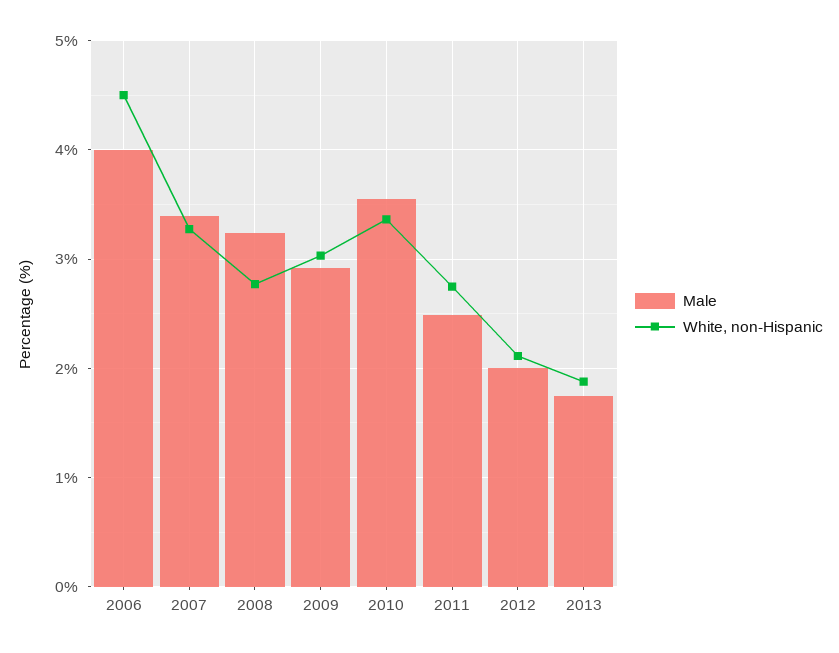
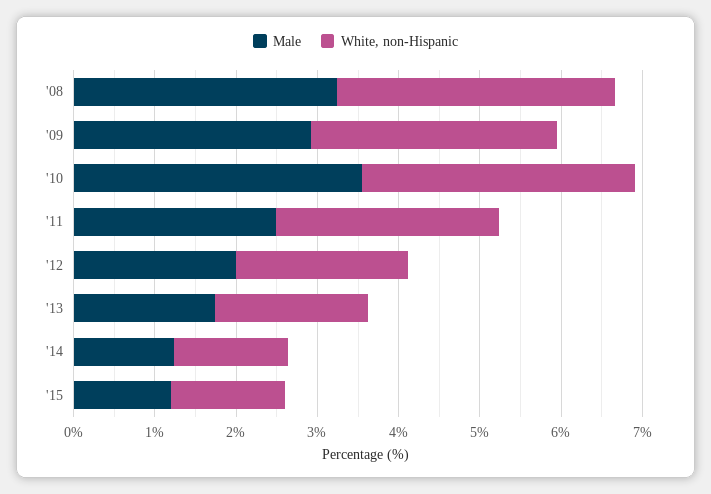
Male, 2006: 4 -> none
White, non-Hispanic, 2006: 4.5 -> none
Male, 2007: 3.4 -> none
White, non-Hispanic, 2007: 3.3 -> none
White, non-Hispanic, 2008: 2.8 -> 3.4
Male, '14: none -> 1.2
White, non-Hispanic, '14: none -> 1.4
Male, '15: none -> 1.2
White, non-Hispanic, '15: none -> 1.4

